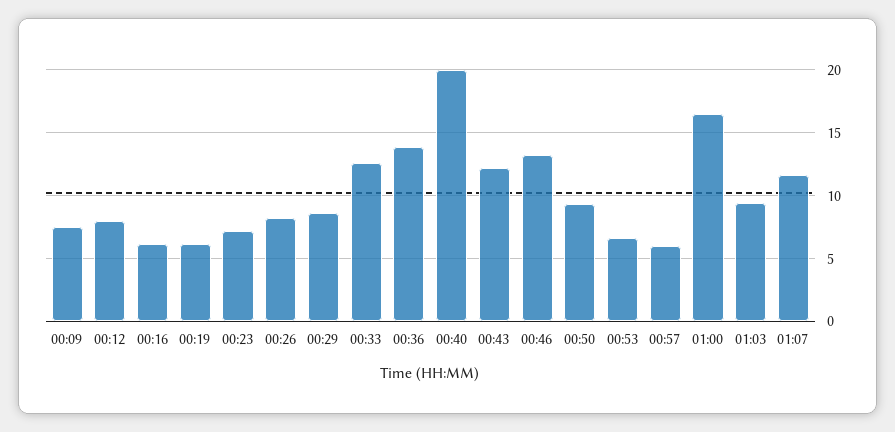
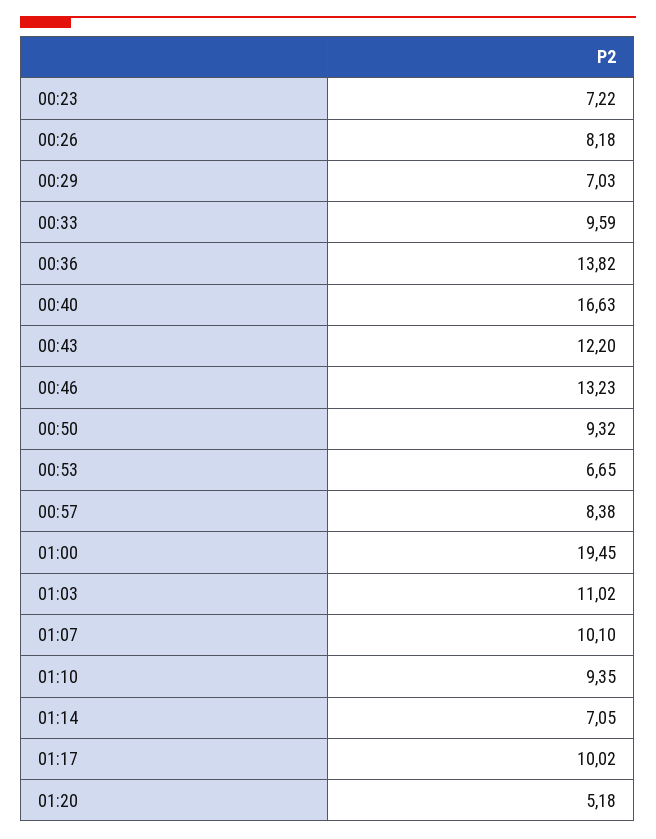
00:09: 7.5 -> none
00:12: 8 -> none
00:16: 6 -> none
00:19: 6 -> none
00:29: 8.5 -> 7.03
00:33: 12.5 -> 9.59
00:40: 20 -> 16.63
00:57: 6 -> 8.38
01:00: 16.5 -> 19.45
01:03: 9.5 -> 11.02
01:07: 11.5 -> 10.1
01:10: none -> 9.35
01:14: none -> 7.05
01:17: none -> 10.02
01:20: none -> 5.18

